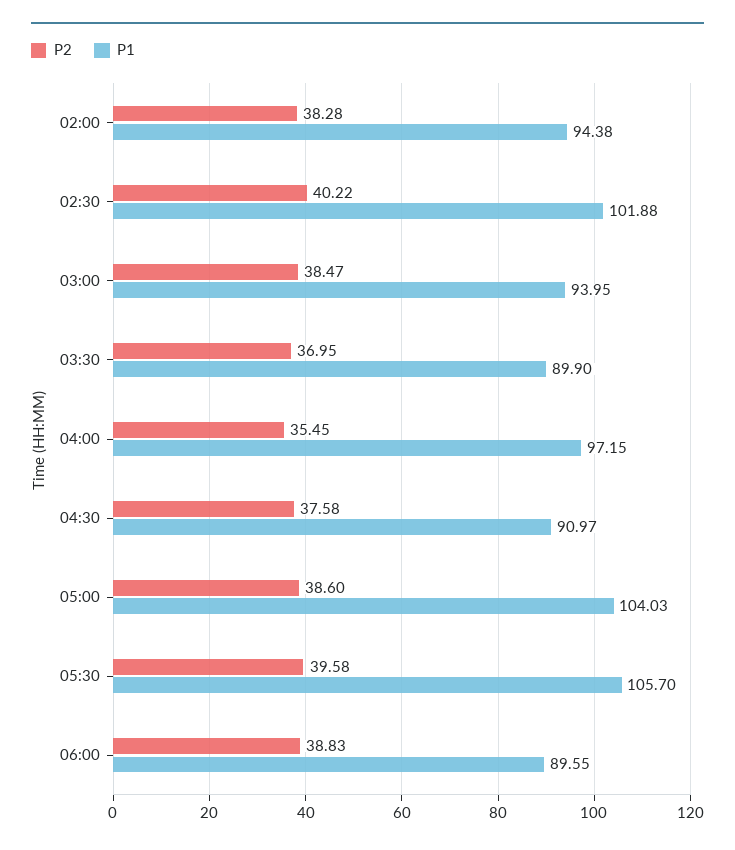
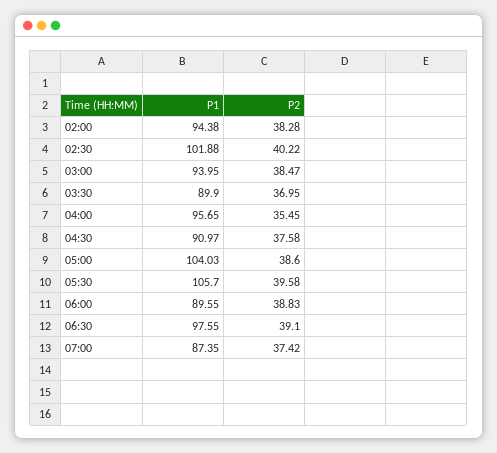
P1, 04:00: 97.15 -> 95.65
P1, 06:30: none -> 97.55
P2, 06:30: none -> 39.1
P1, 07:00: none -> 87.35
P2, 07:00: none -> 37.42

